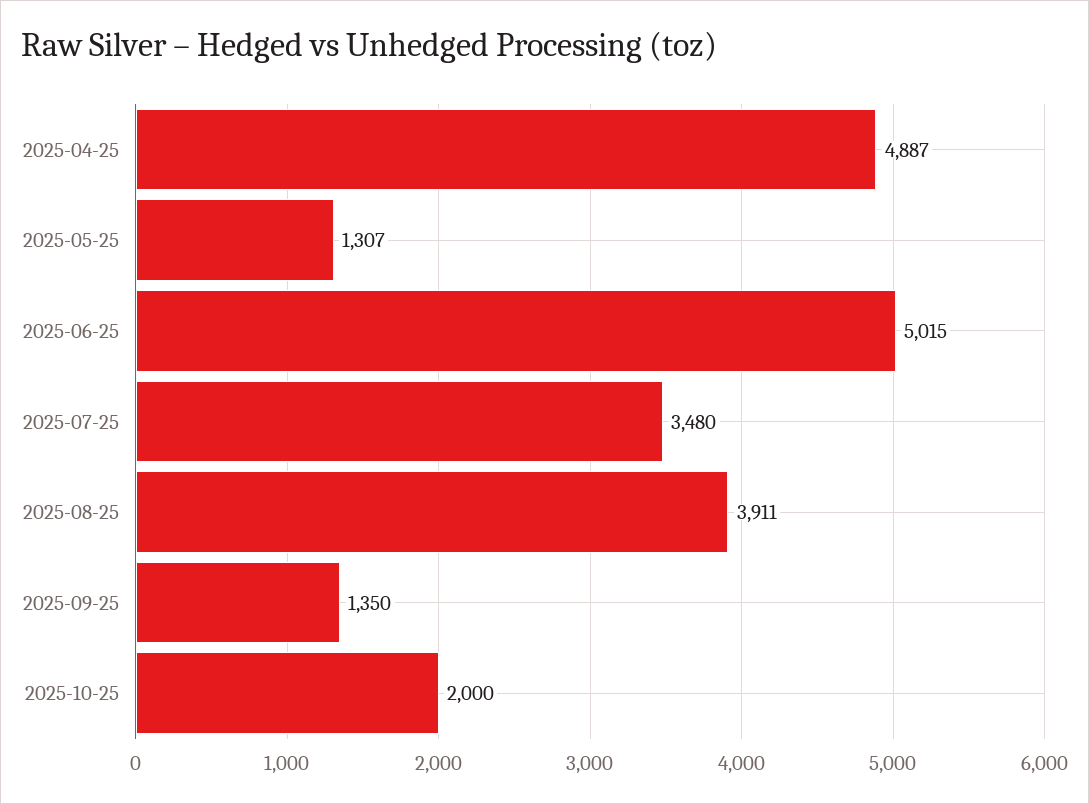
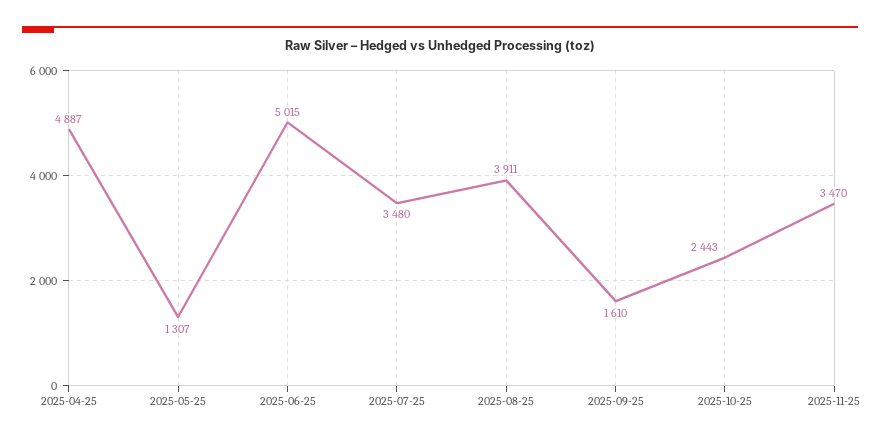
2025-09-25: 1350 -> 1610
2025-10-25: 2000 -> 2443
2025-11-25: none -> 3470

